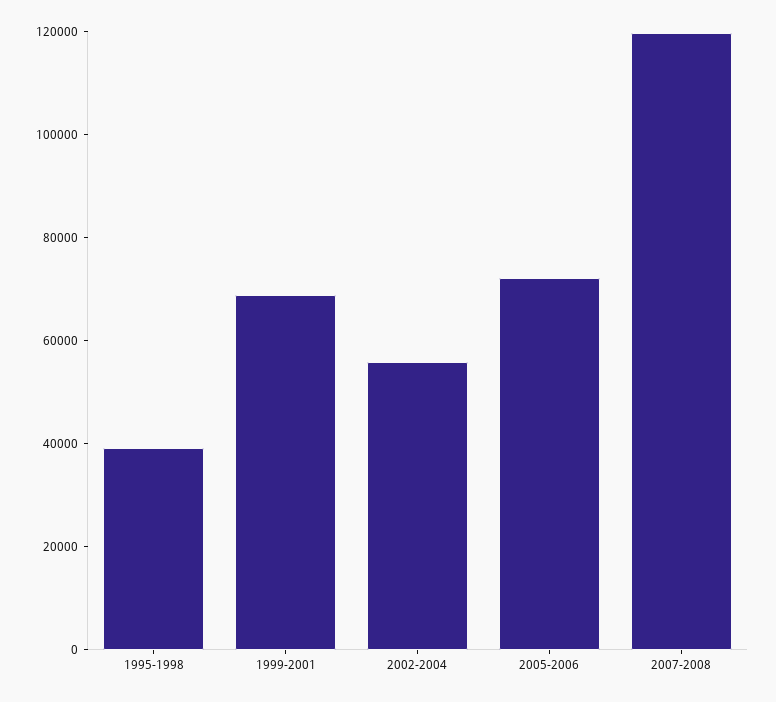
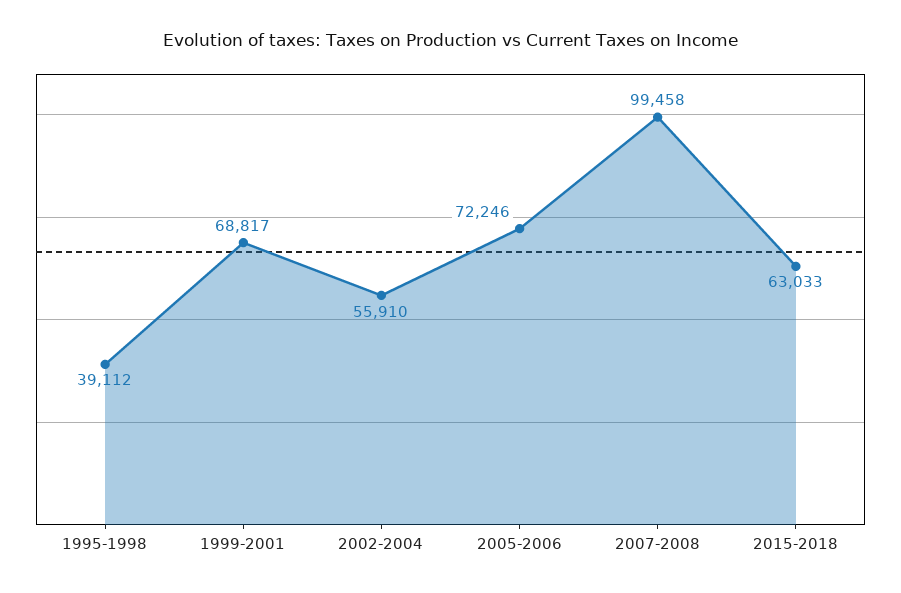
2007-2008: 120000 -> 99458
2015-2018: none -> 63033

